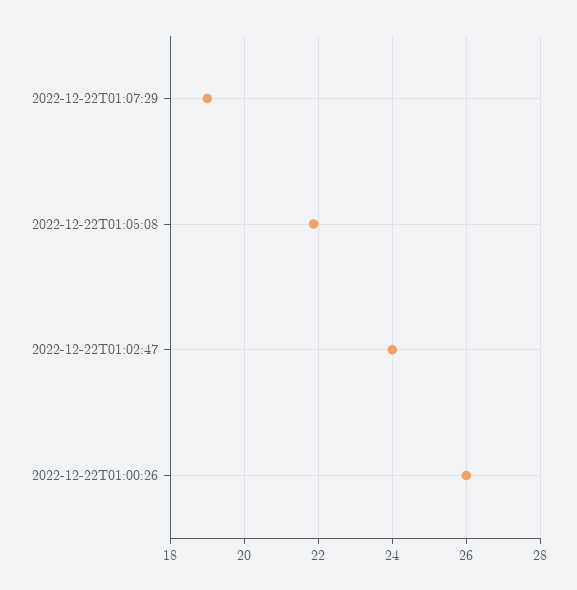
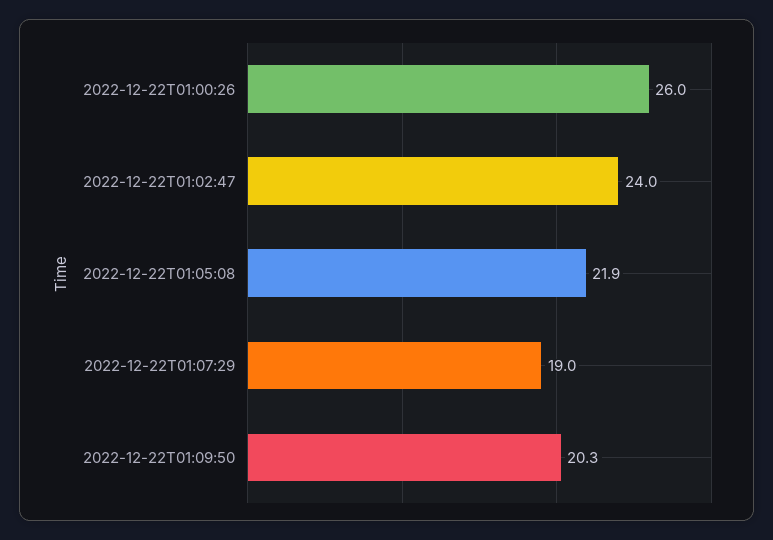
2022-12-22T01:09:50: none -> 20.3

